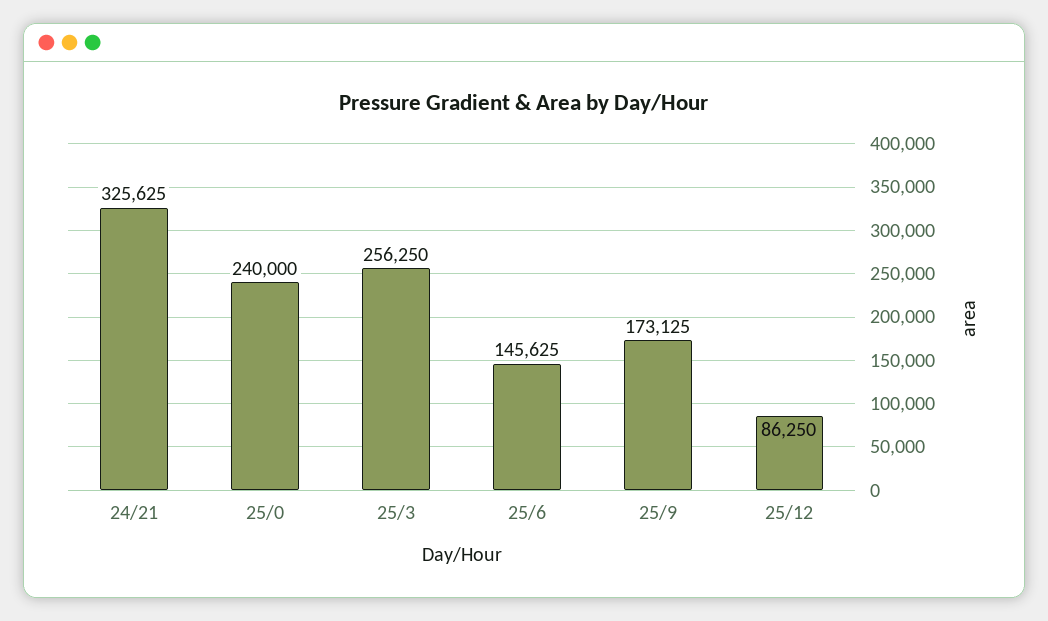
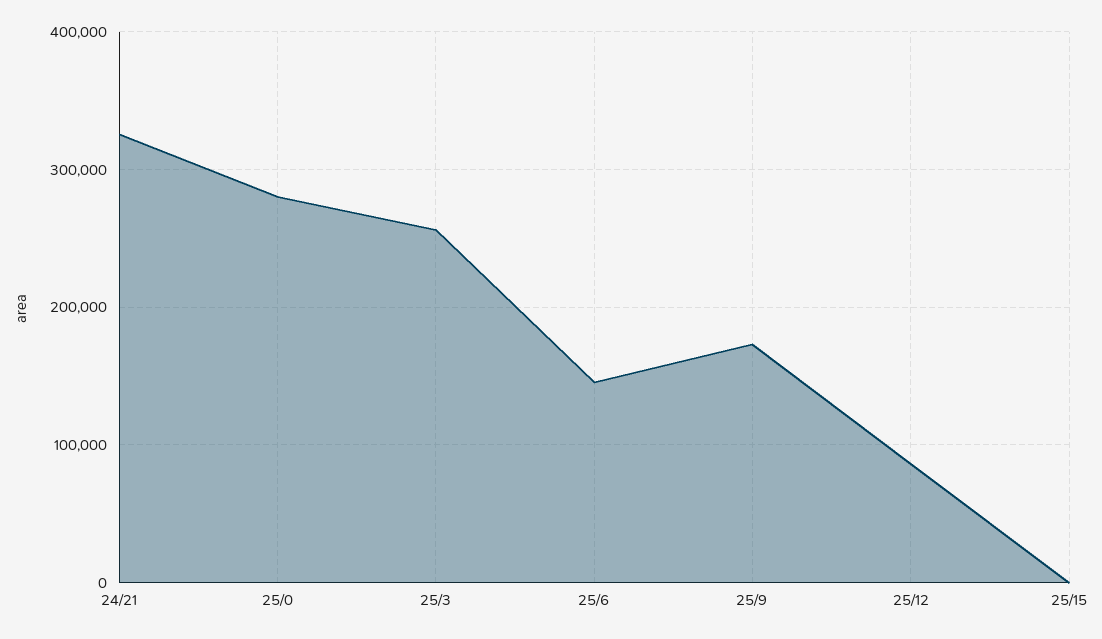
25/0: 240000 -> 280000
25/15: none -> 0

